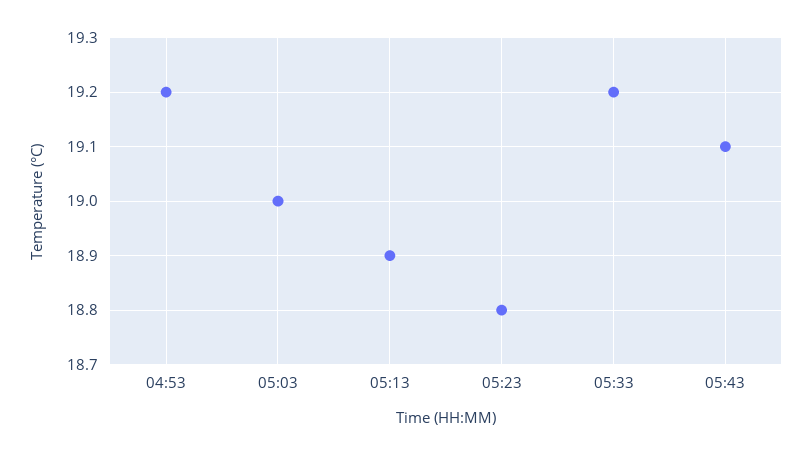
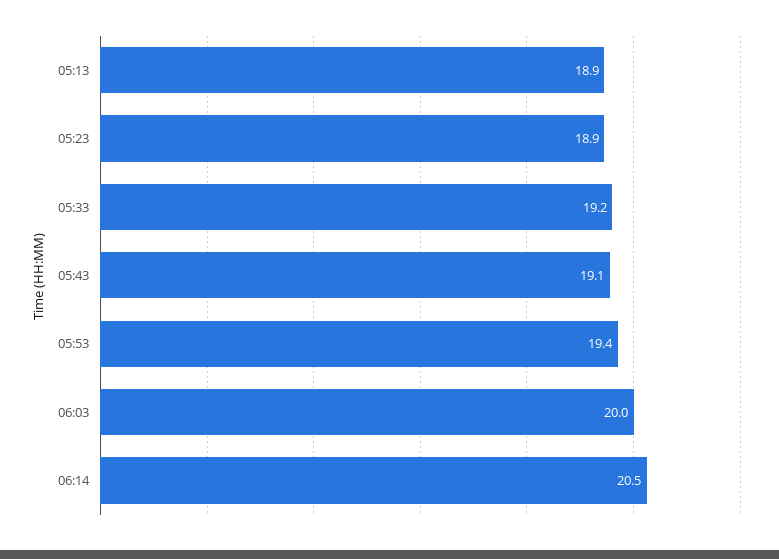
04:53: 19.2 -> none
05:03: 19 -> none
05:23: 18.8 -> 18.9
05:53: none -> 19.4
06:03: none -> 20
06:14: none -> 20.5

